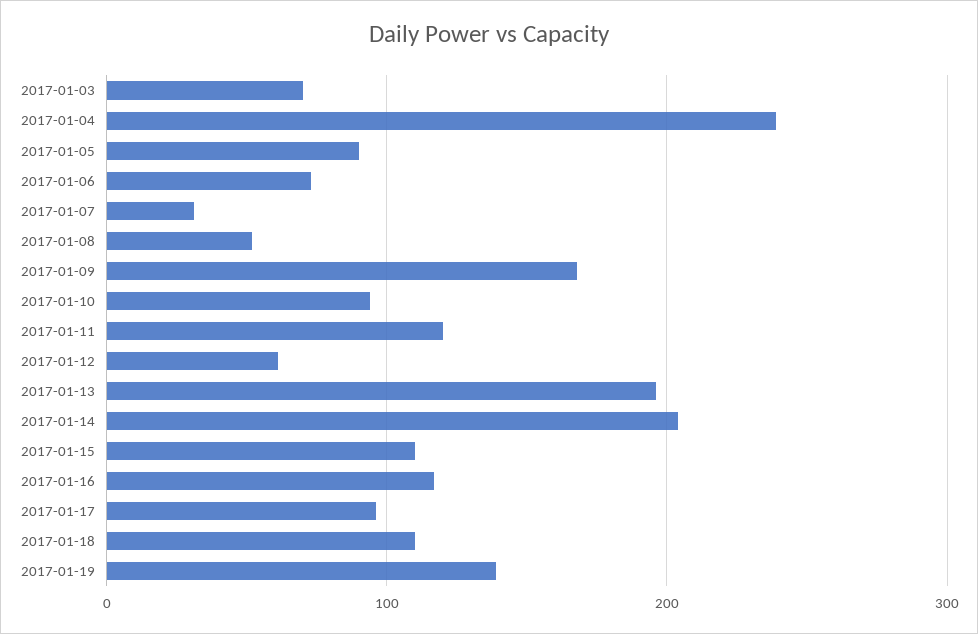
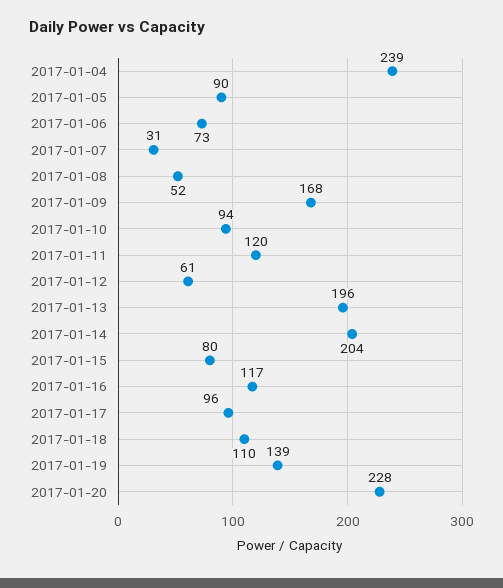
2017-01-03: 70 -> none
2017-01-15: 110 -> 80
2017-01-20: none -> 228

